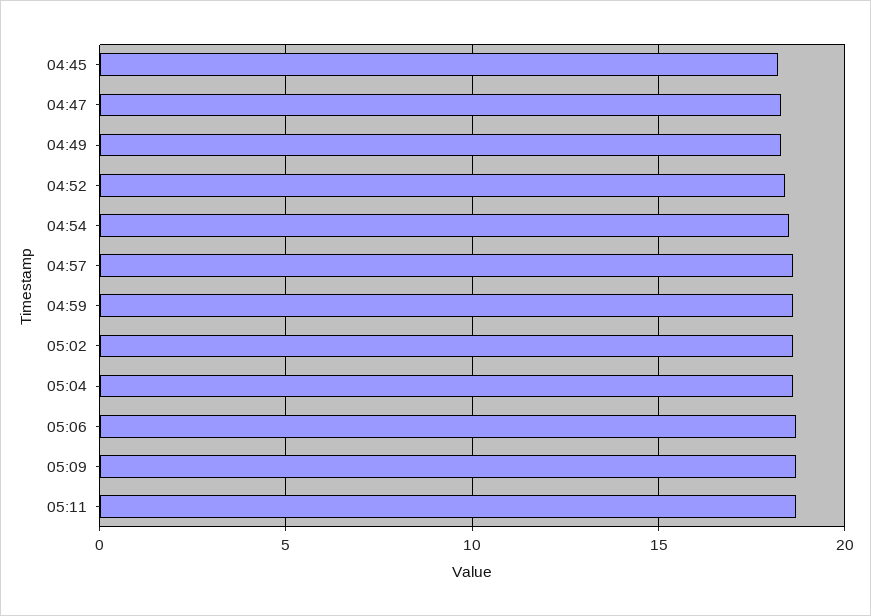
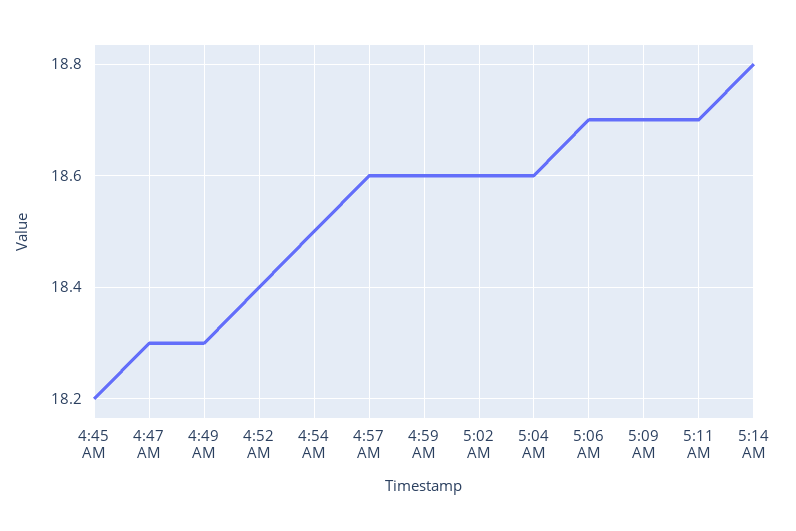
5:14 AM: none -> 18.8

